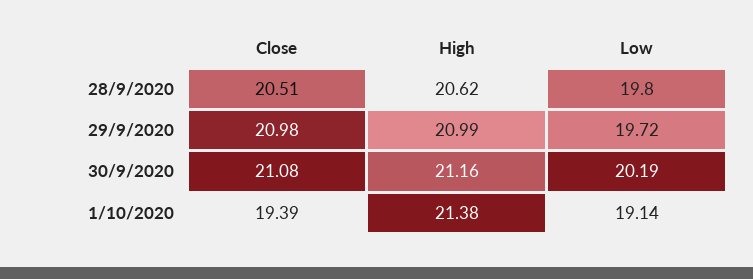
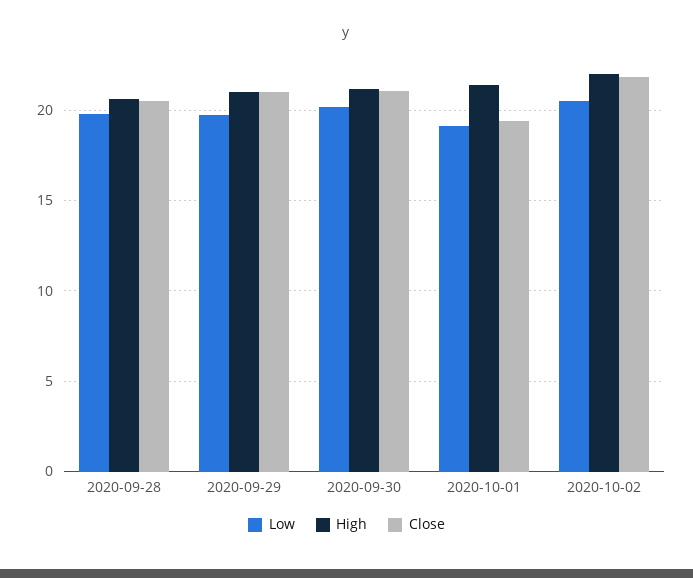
Low, 2020-10-02: none -> 20.5
High, 2020-10-02: none -> 22
Close, 2020-10-02: none -> 22

